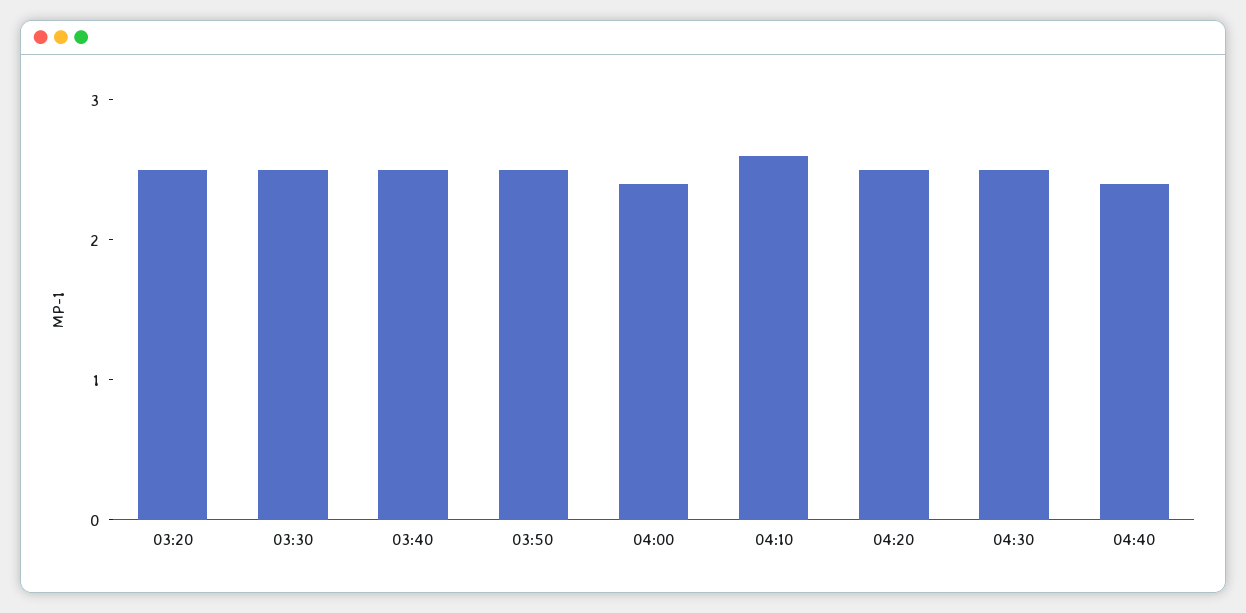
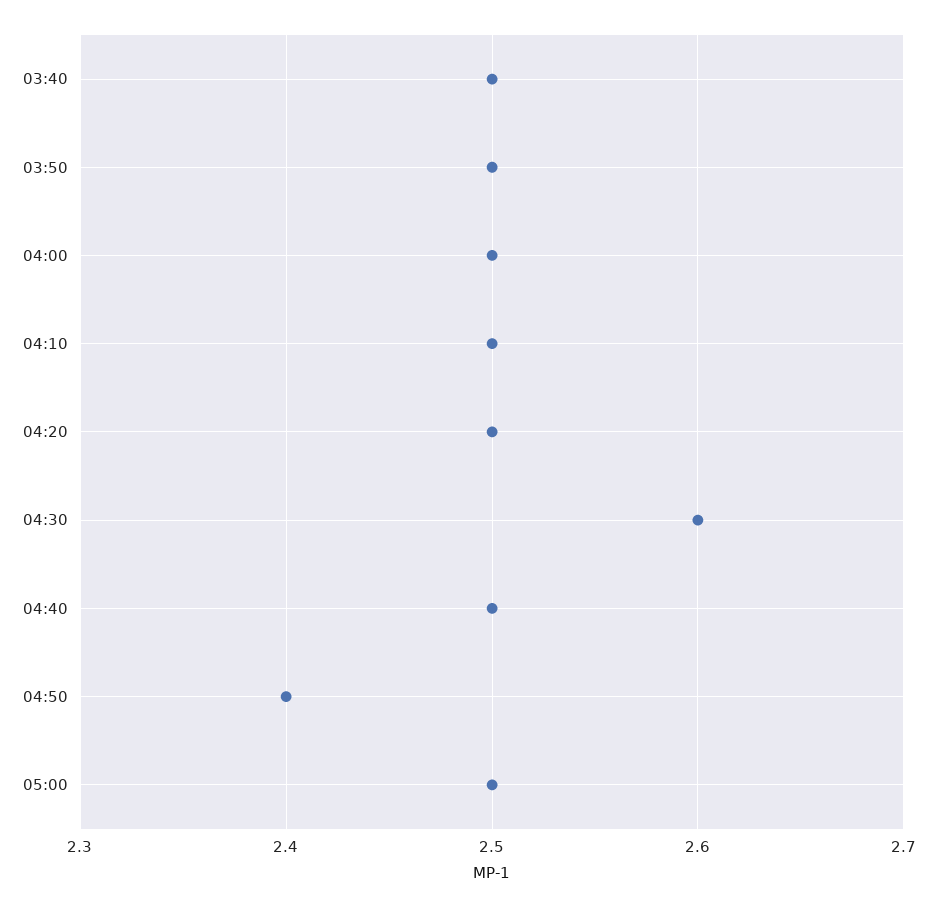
03:20: 2.5 -> none
03:30: 2.5 -> none
04:00: 2.4 -> 2.5
04:10: 2.6 -> 2.5
04:30: 2.5 -> 2.6
04:40: 2.4 -> 2.5
04:50: none -> 2.4
05:00: none -> 2.5

